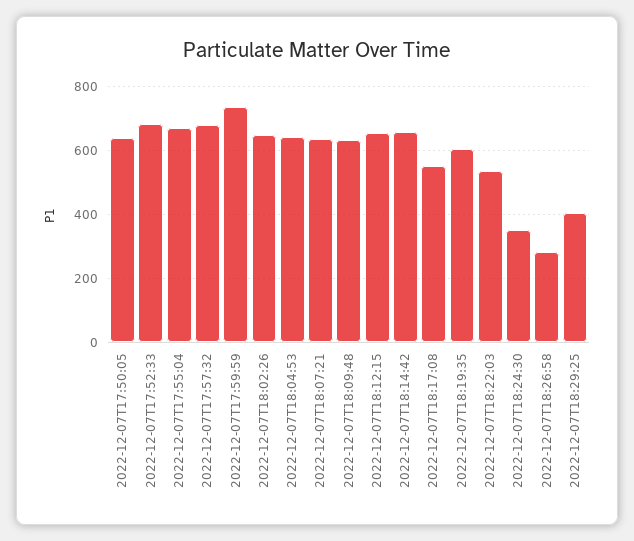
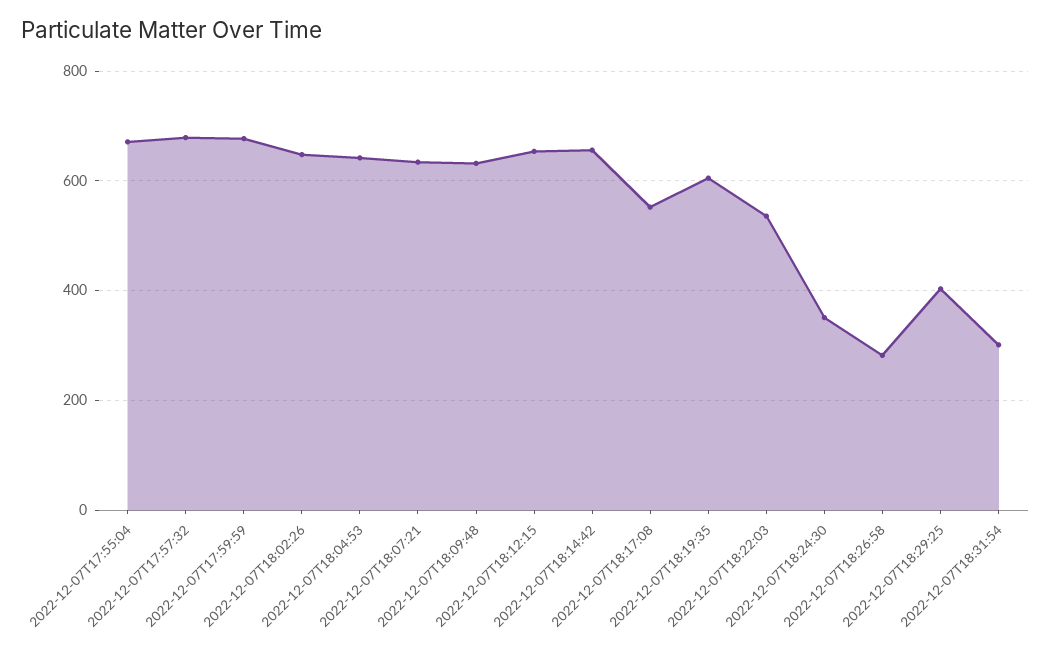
2022-12-07T17:50:05: 640 -> none
2022-12-07T17:52:33: 680 -> none
2022-12-07T17:59:59: 740 -> 680
2022-12-07T18:31:54: none -> 300

